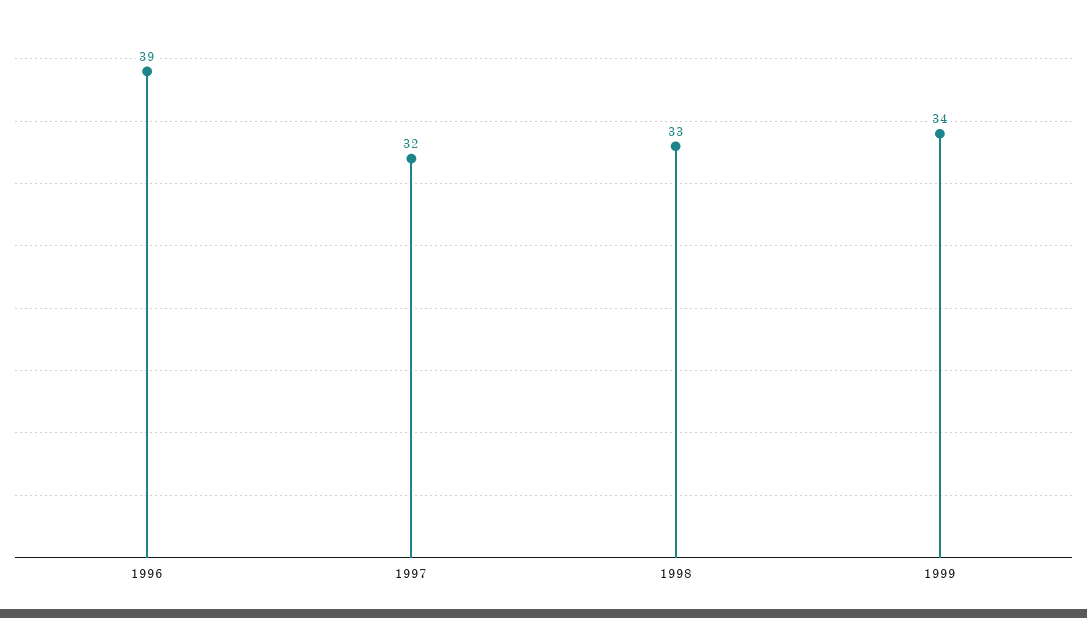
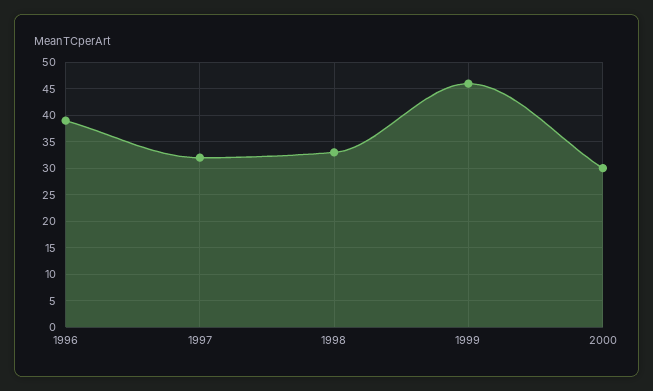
1999: 34 -> 45
2000: none -> 30

